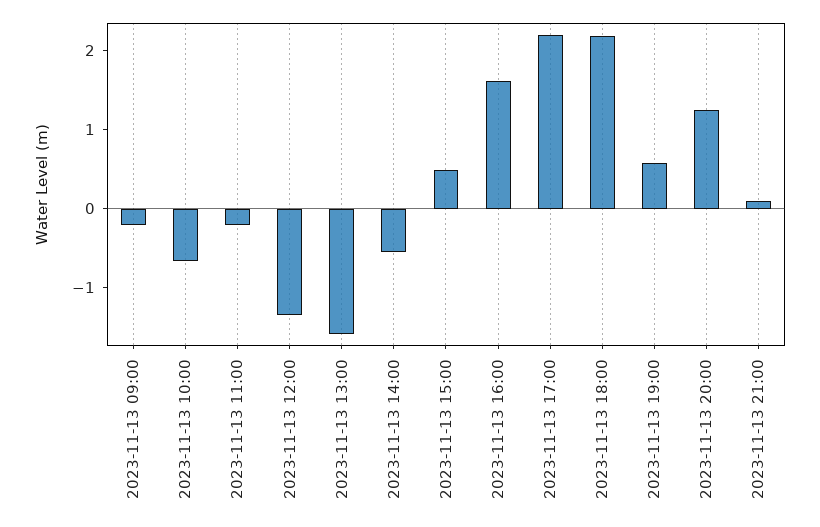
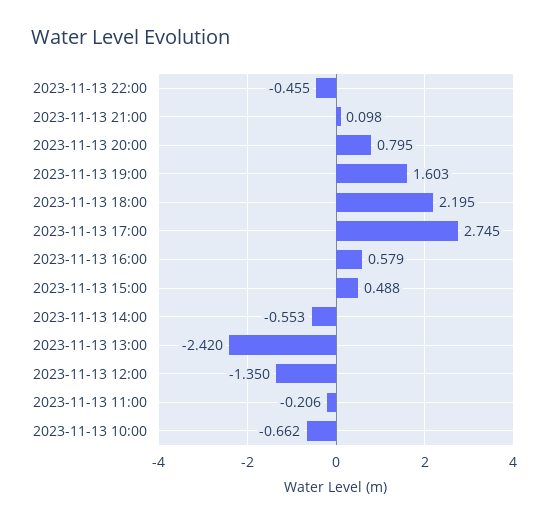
2023-11-13 09:00: -0.2 -> none
2023-11-13 13:00: -1.6 -> -2.42
2023-11-13 16:00: 1.6 -> 0.579
2023-11-13 17:00: 2.2 -> 2.745
2023-11-13 19:00: 0.6 -> 1.603
2023-11-13 20:00: 1.2 -> 0.795
2023-11-13 22:00: none -> -0.455

